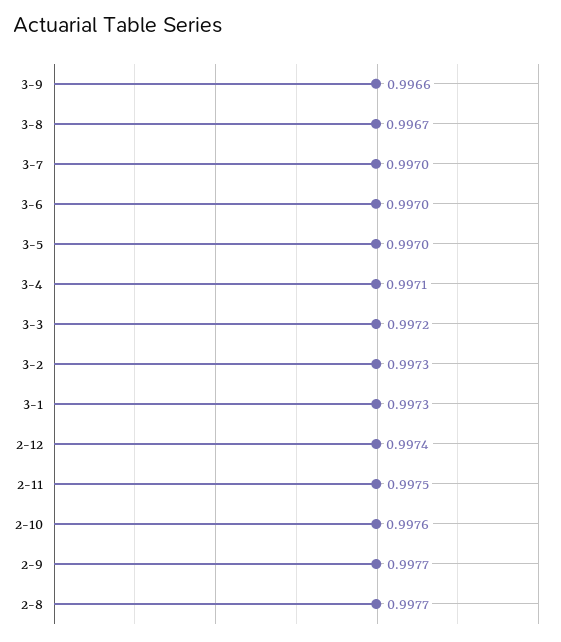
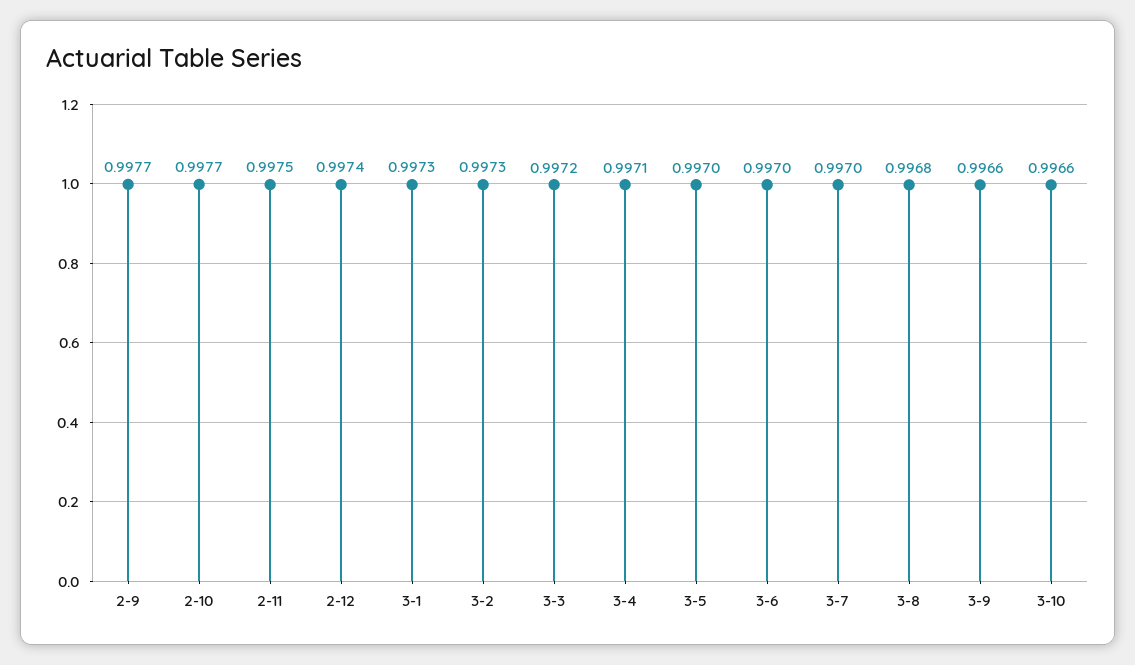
3-8: 0.9967 -> 0.9968
2-10: 0.9976 -> 0.9977
2-8: 0.9977 -> none
3-10: none -> 0.9966

